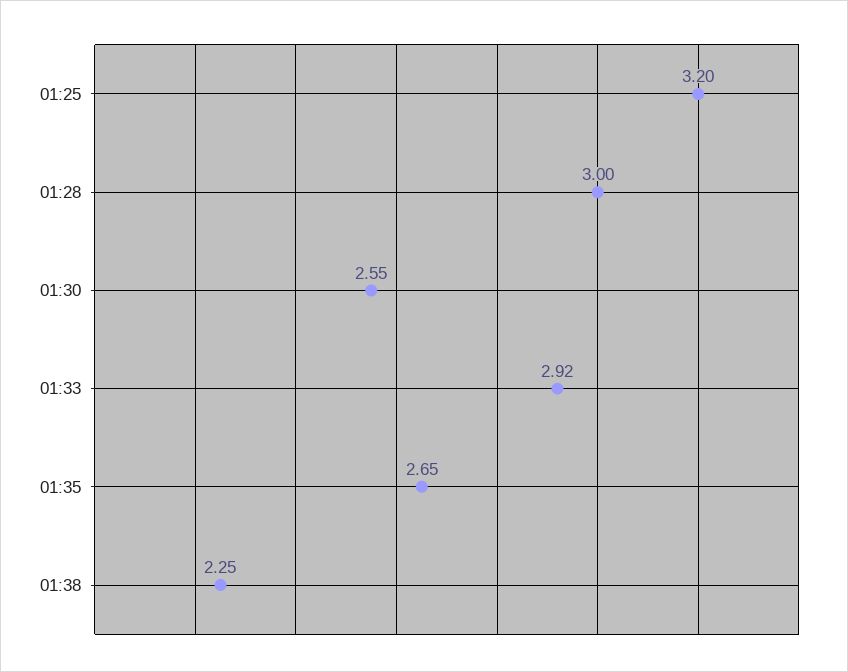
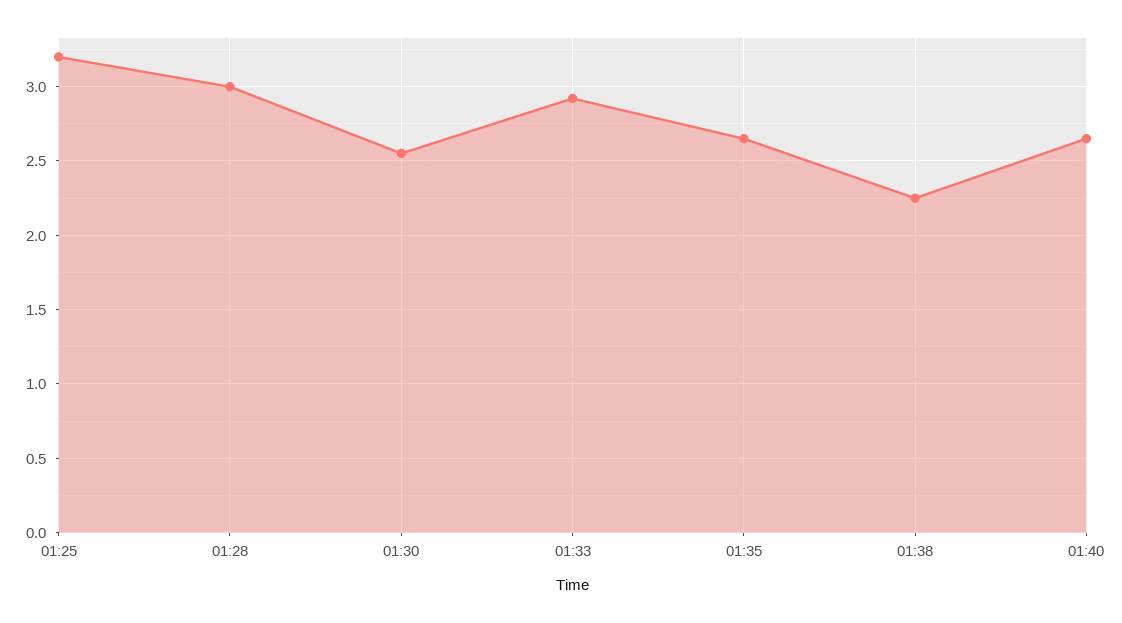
01:40: none -> 2.65

